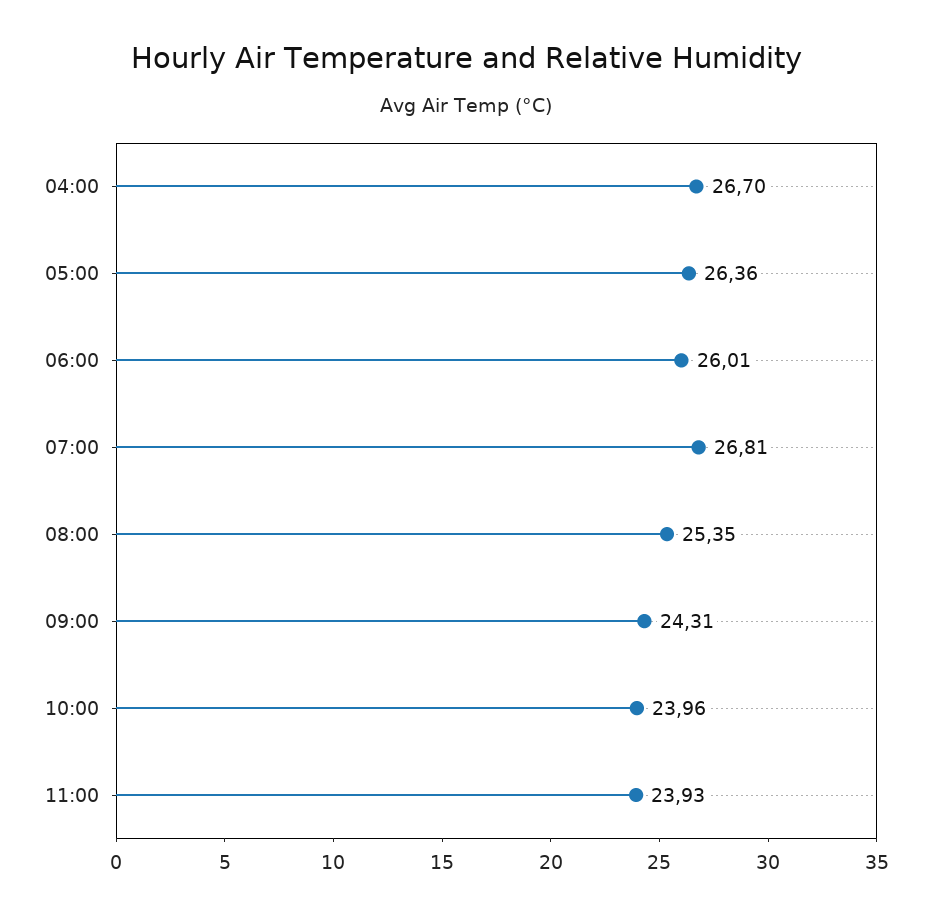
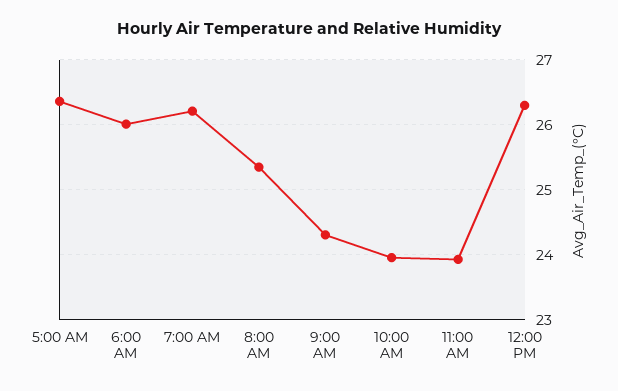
04:00: 26.7 -> none
07:00: 26.81 -> 26.2
12:00 PM: none -> 26.3

